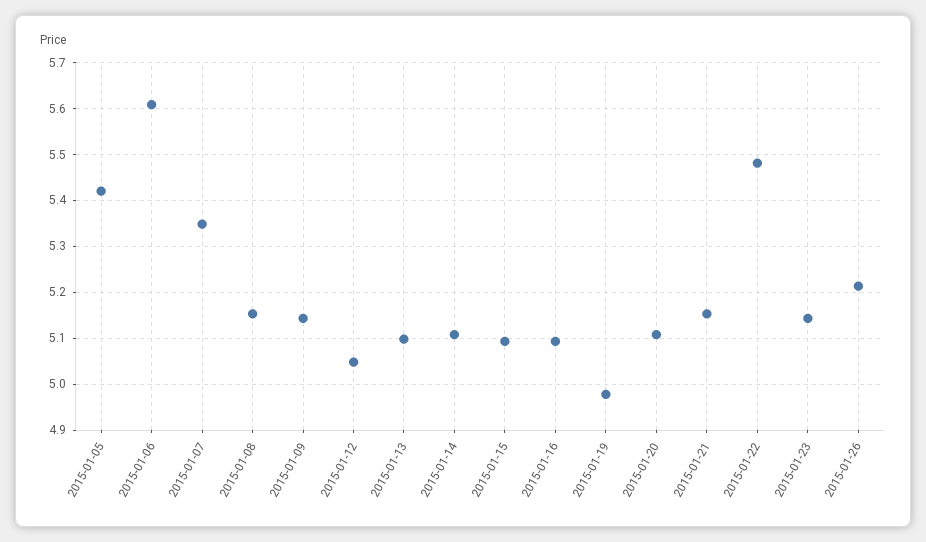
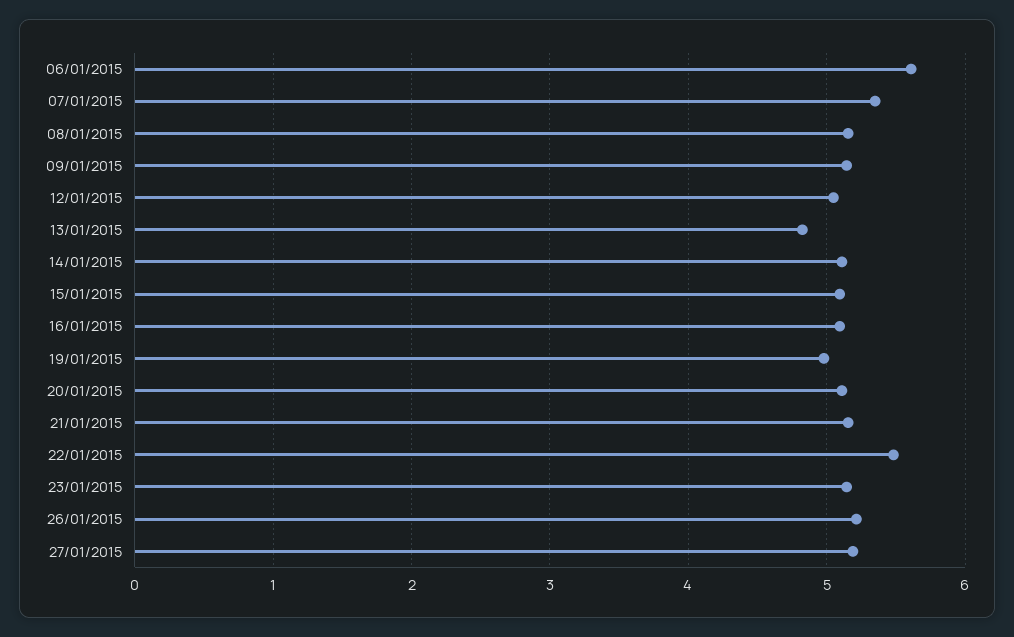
2015-01-05: 5.42 -> none
2015-01-13: 5.1 -> 4.8
27/01/2015: none -> 5.2

